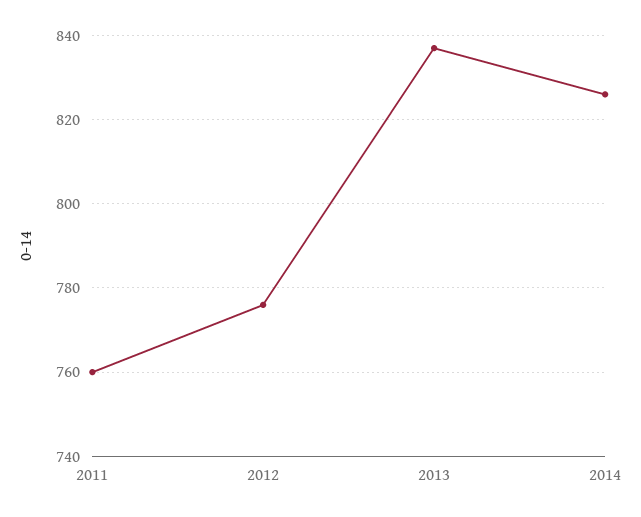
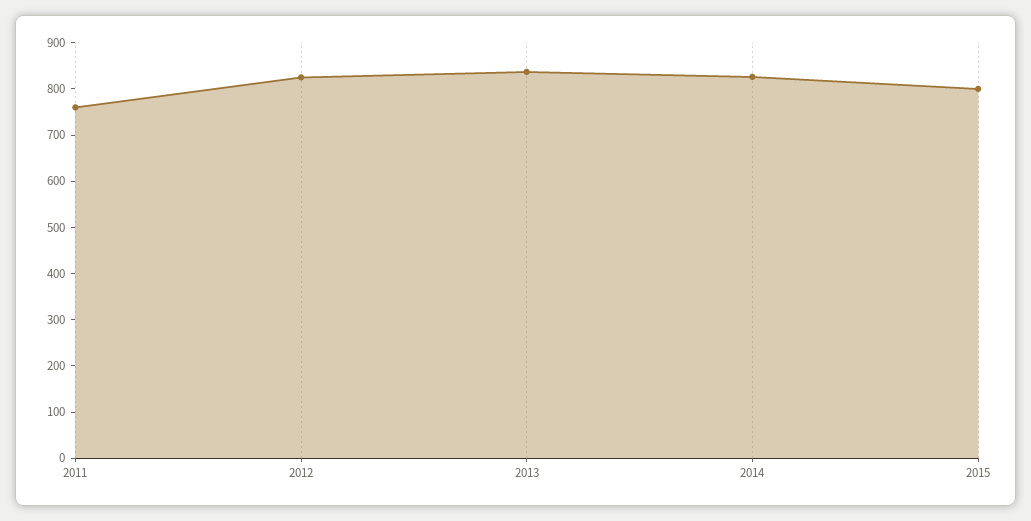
2012: 775 -> 820
2015: none -> 800

